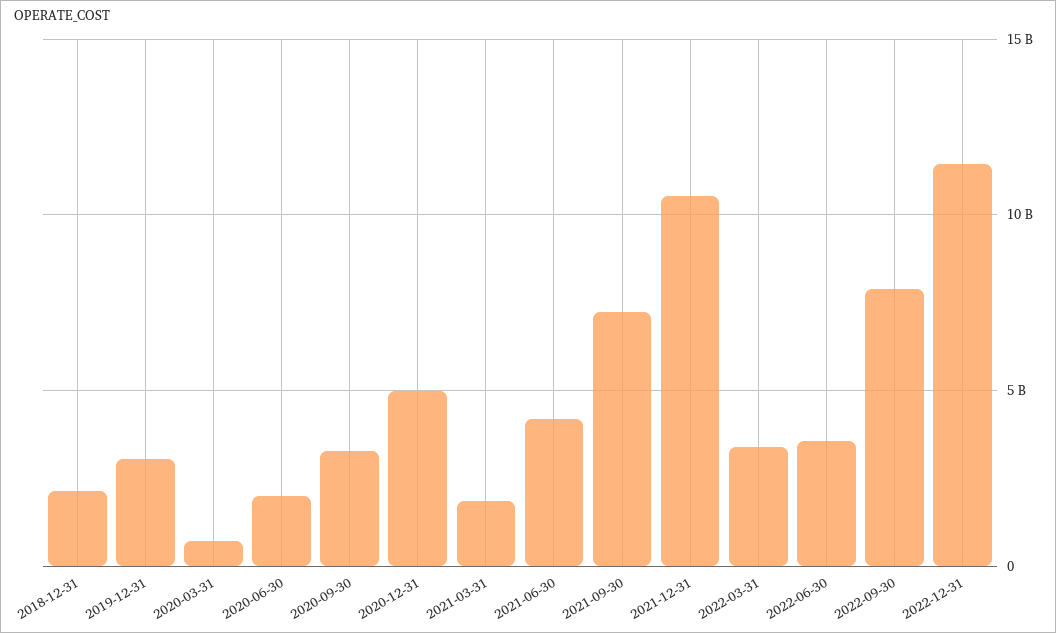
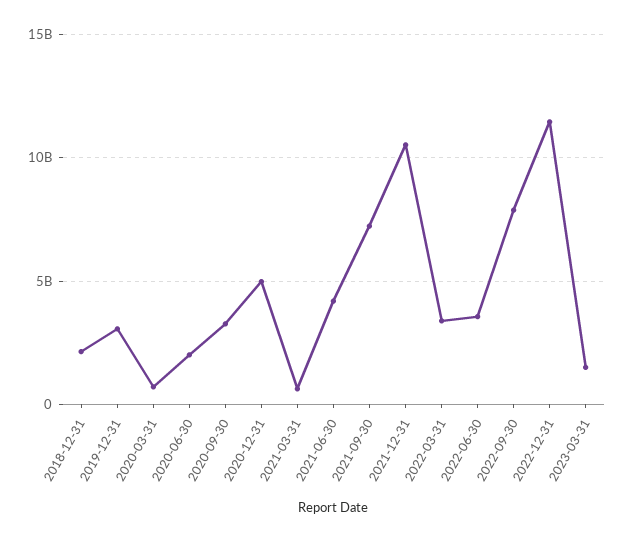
2021-03-31: 2000000000 -> 500000000
2023-03-31: none -> 1500000000

